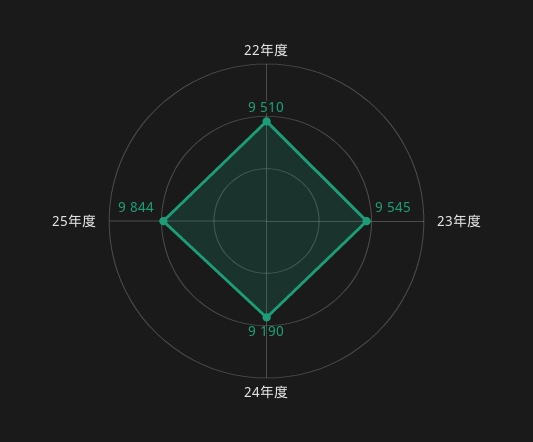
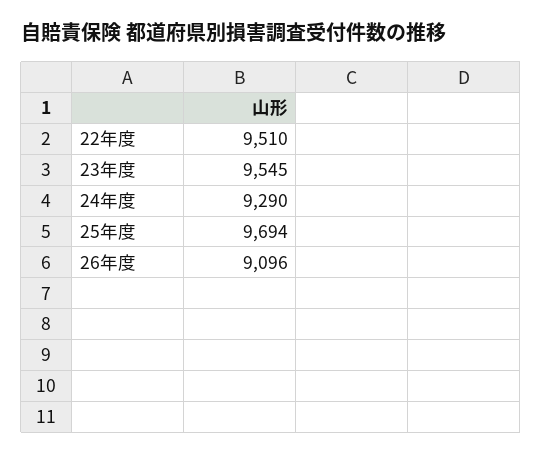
24年度: 9190 -> 9290
25年度: 9844 -> 9694
26年度: none -> 9096

